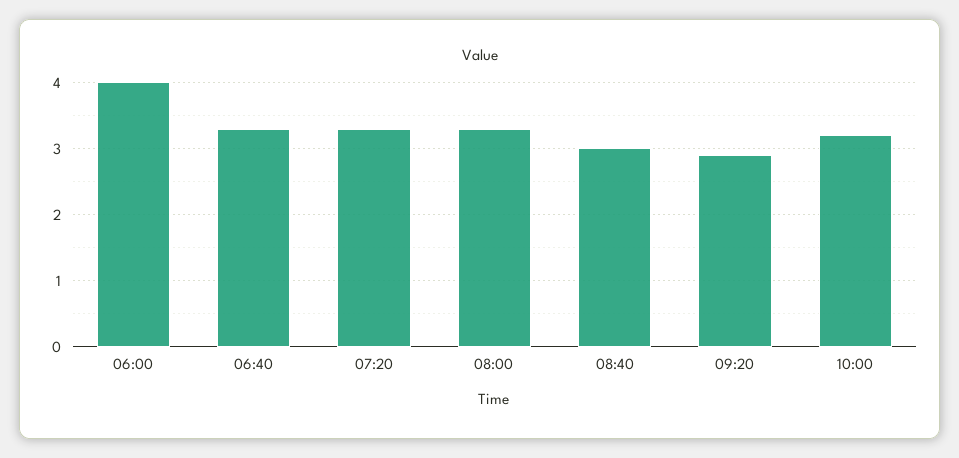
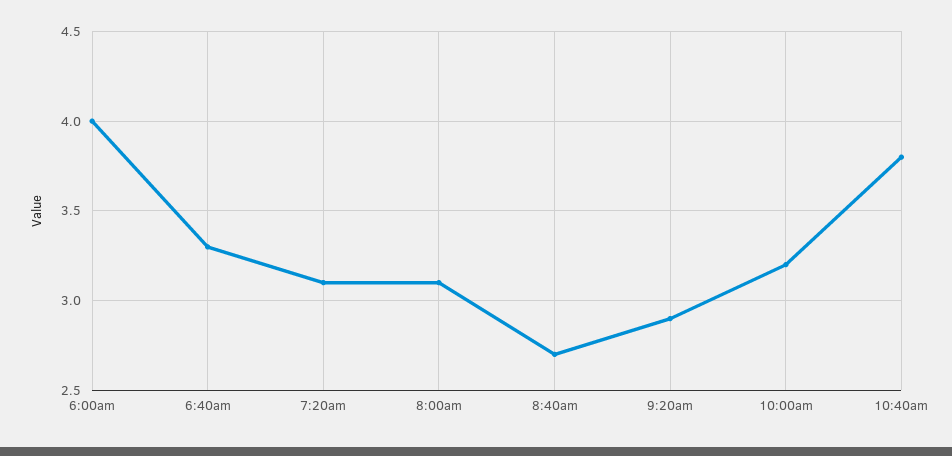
07:20: 3.3 -> 3.1
08:00: 3.3 -> 3.1
08:40: 3 -> 2.7
10:40am: none -> 3.8

